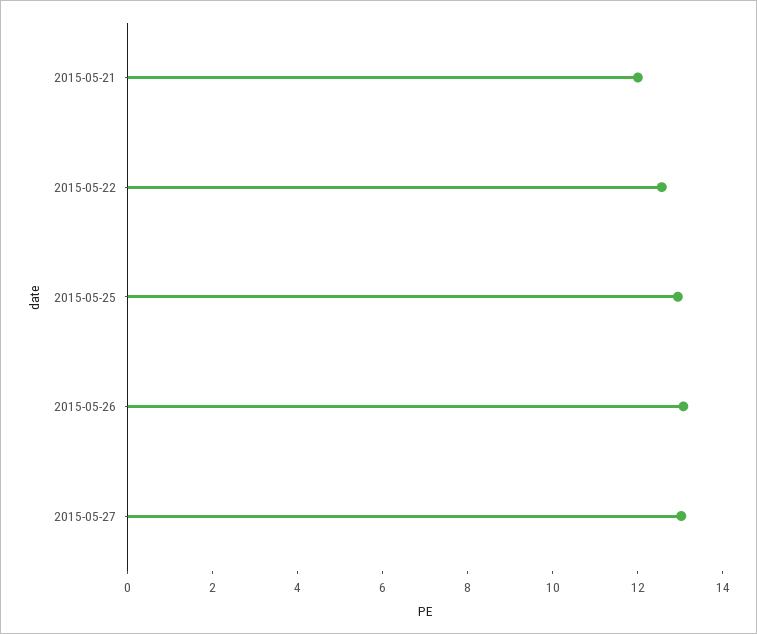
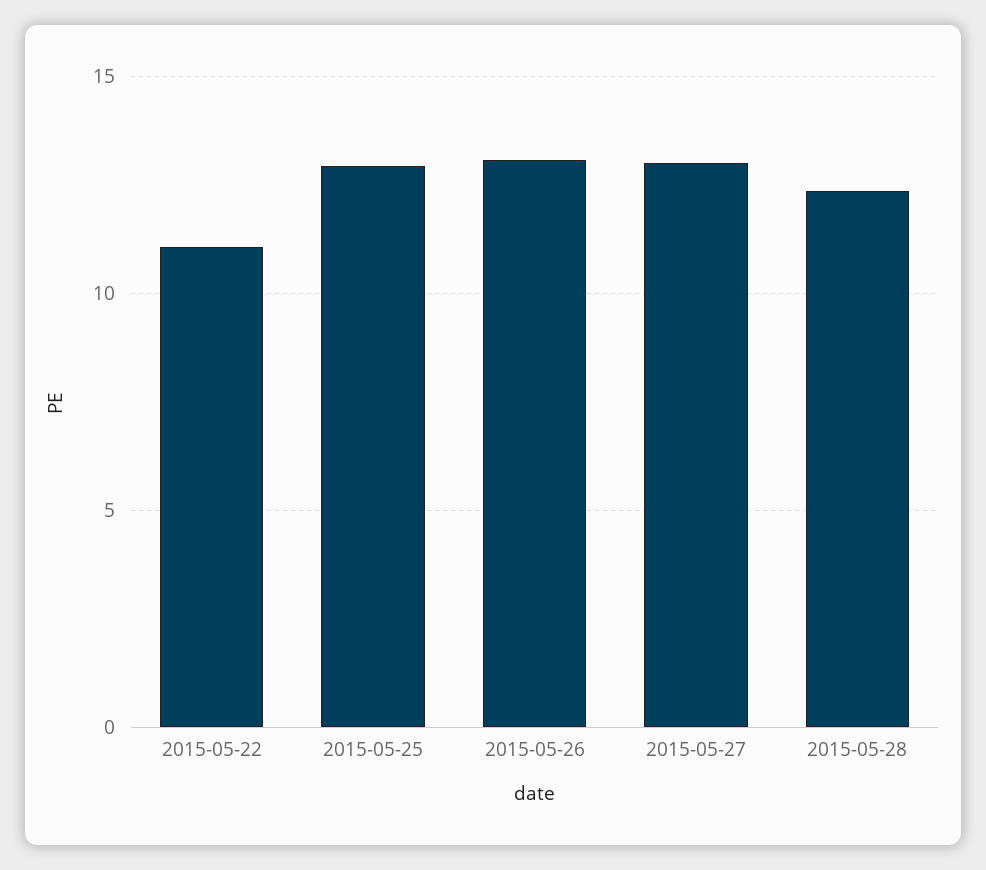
2015-05-21: 12 -> none
2015-05-22: 12.5 -> 11
2015-05-28: none -> 12.5

